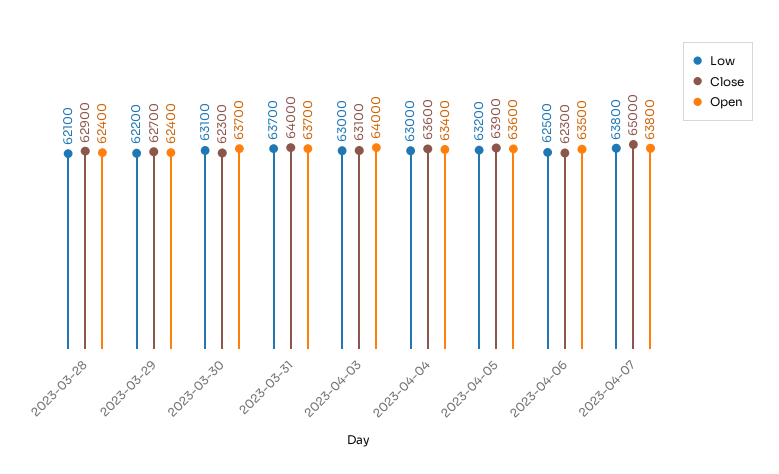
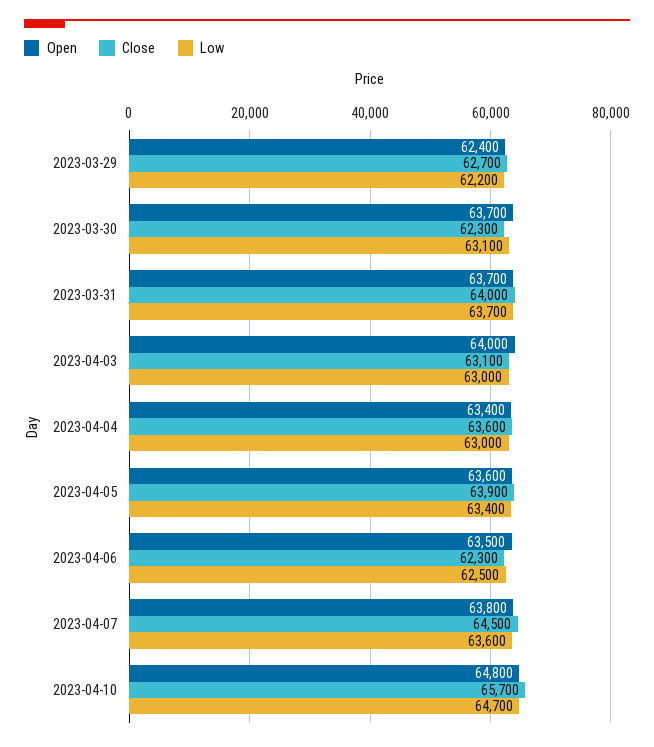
Low, 2023-03-28: 62100 -> none
Close, 2023-03-28: 62900 -> none
Open, 2023-03-28: 62400 -> none
Low, 2023-04-05: 63200 -> 63400
Low, 2023-04-07: 63800 -> 63600
Close, 2023-04-07: 65000 -> 64500
Open, 2023-04-10: none -> 64800
Close, 2023-04-10: none -> 65700
Low, 2023-04-10: none -> 64700

